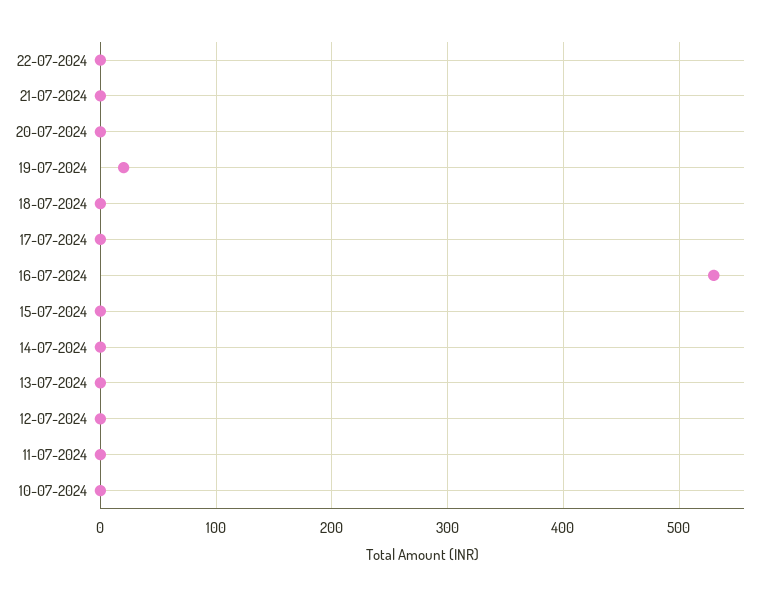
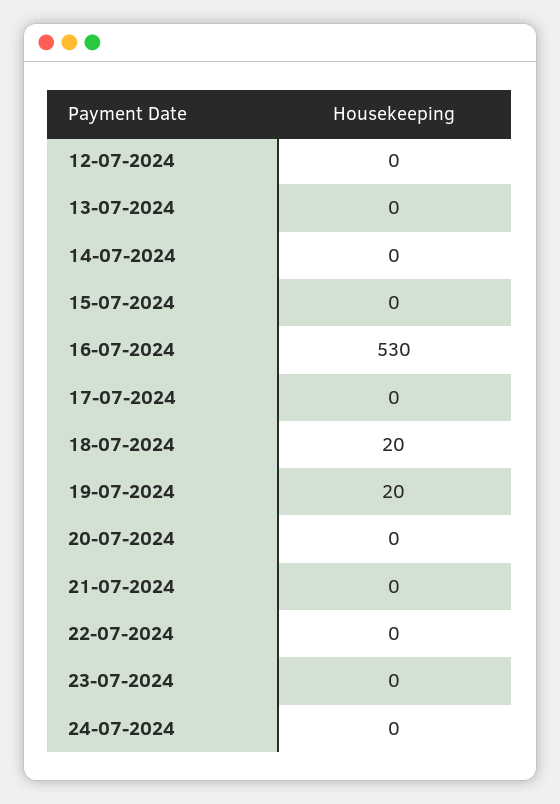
18-07-2024: 0 -> 20
11-07-2024: 0 -> none
10-07-2024: 0 -> none
23-07-2024: none -> 0
24-07-2024: none -> 0

